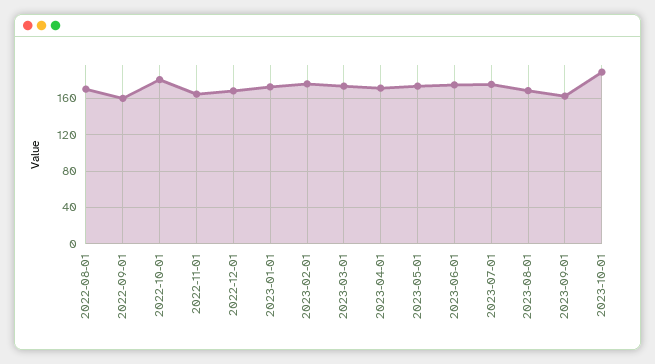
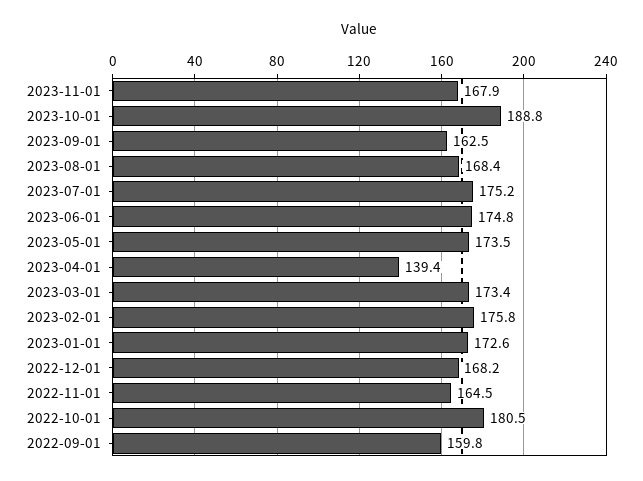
2022-08-01: 170 -> none
2023-04-01: 170 -> 139.4
2023-11-01: none -> 167.9

